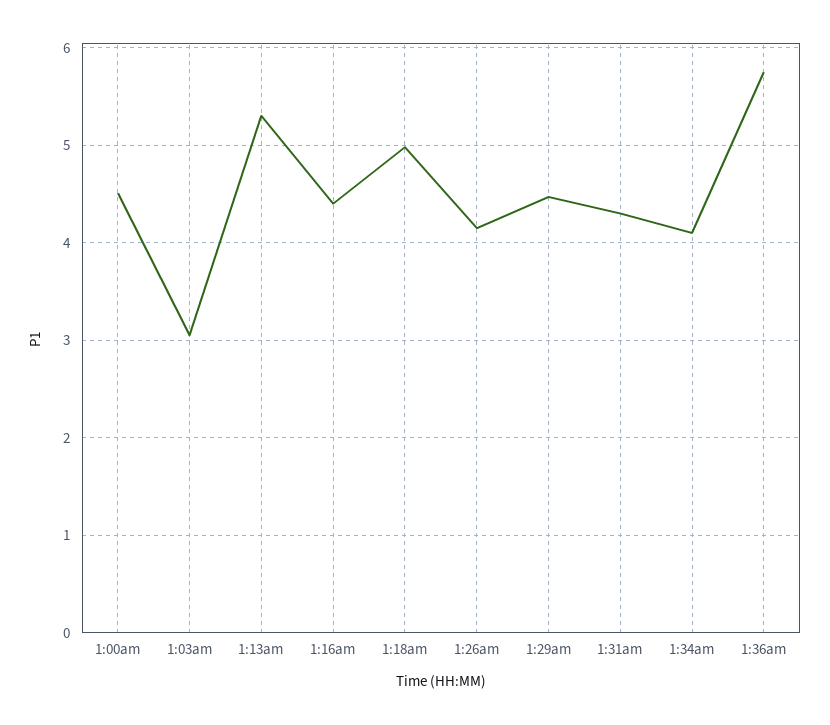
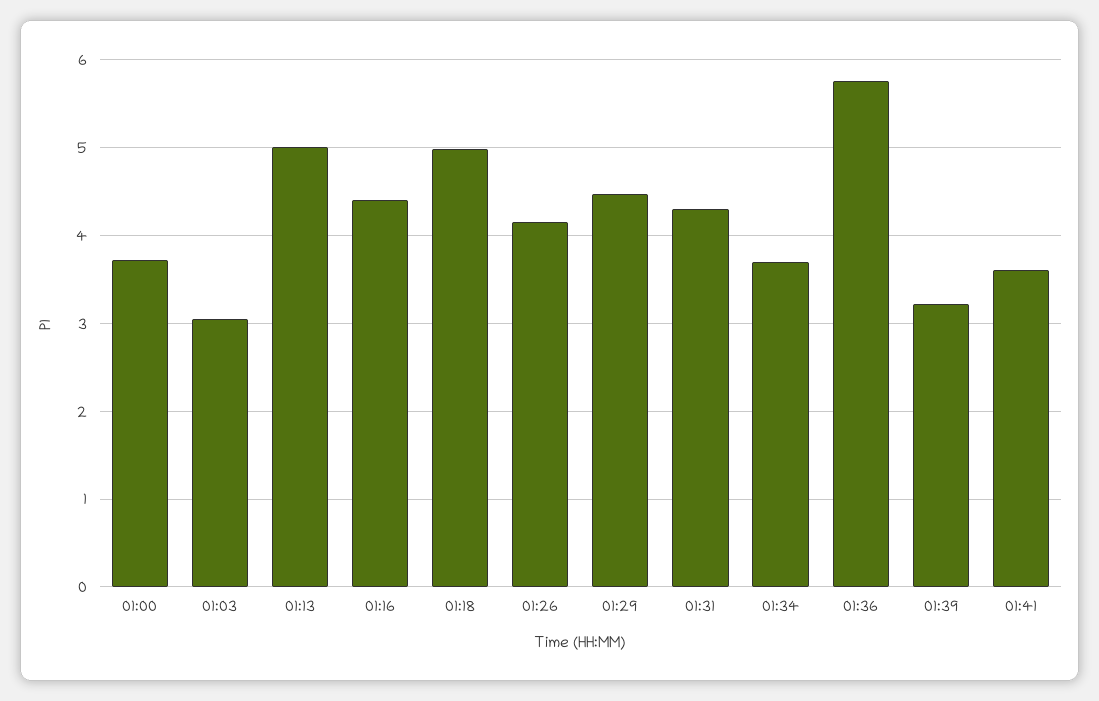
1:00am: 4.5 -> 3.7
1:13am: 5.3 -> 5
1:34am: 4.1 -> 3.7
01:39: none -> 3.2
01:41: none -> 3.6

